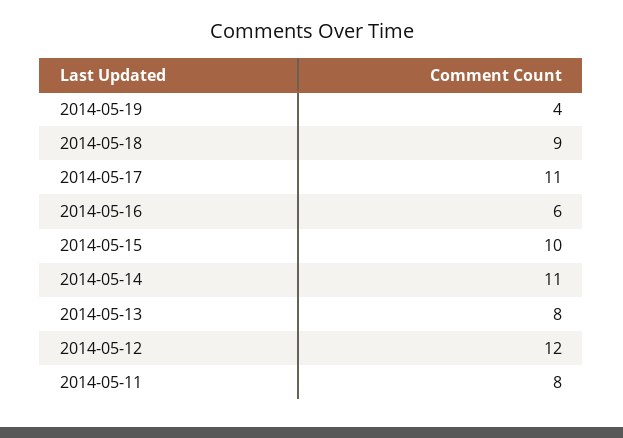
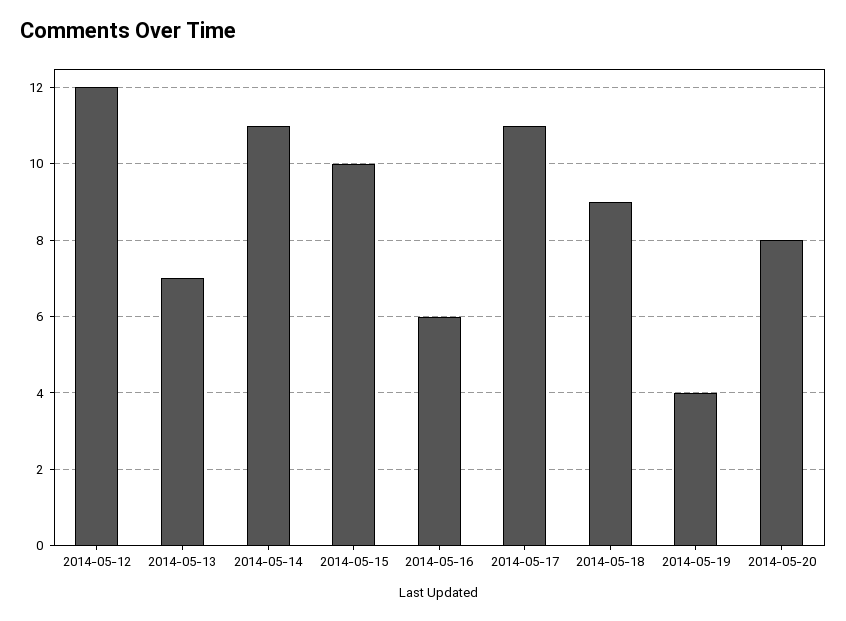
2014-05-13: 8 -> 7
2014-05-11: 8 -> none
2014-05-20: none -> 8

